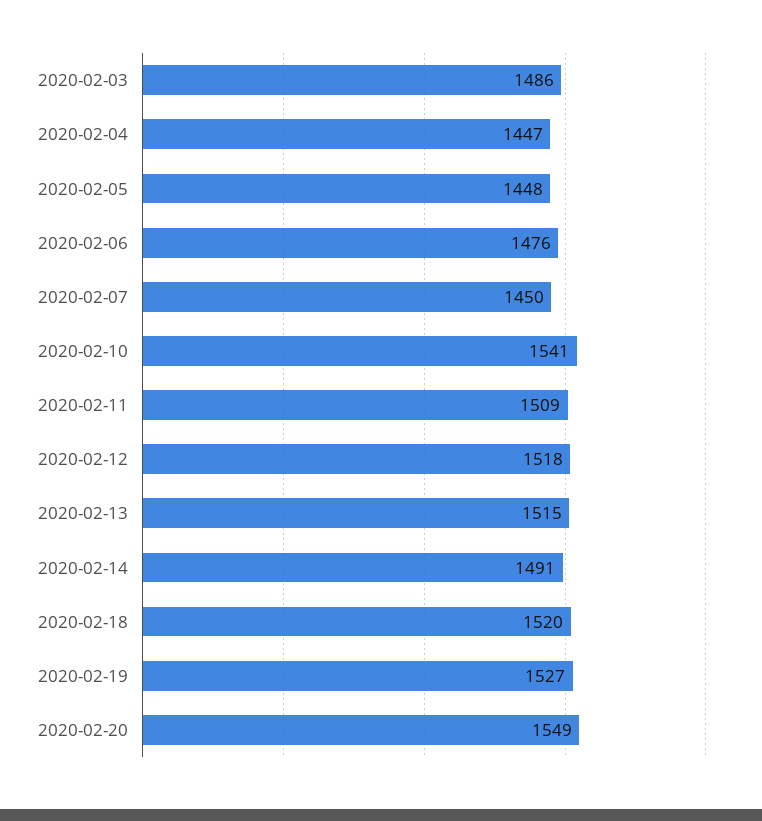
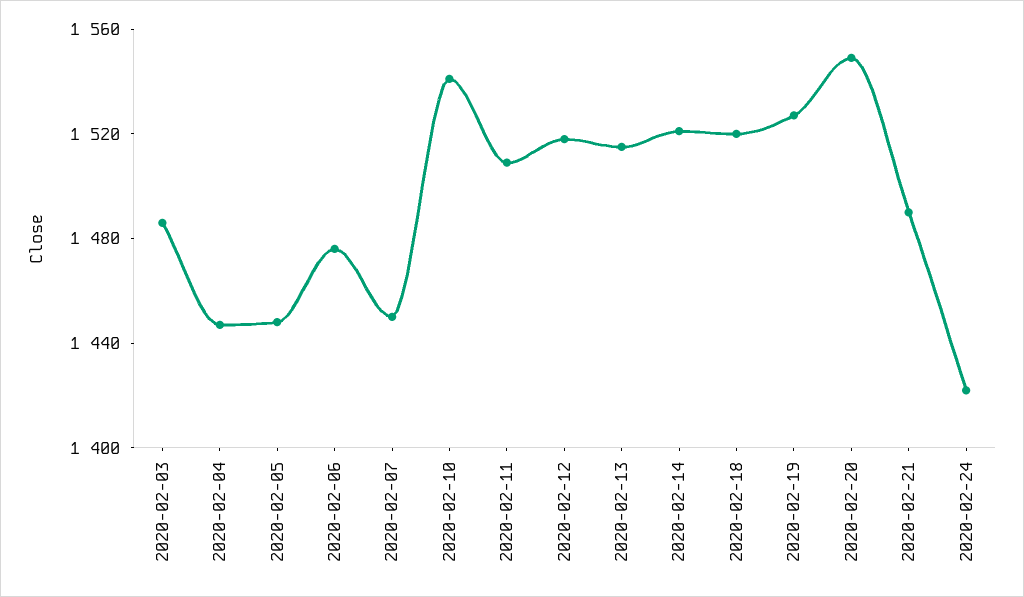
2020-02-14: 1491 -> 1520
2020-02-21: none -> 1490
2020-02-24: none -> 1420

